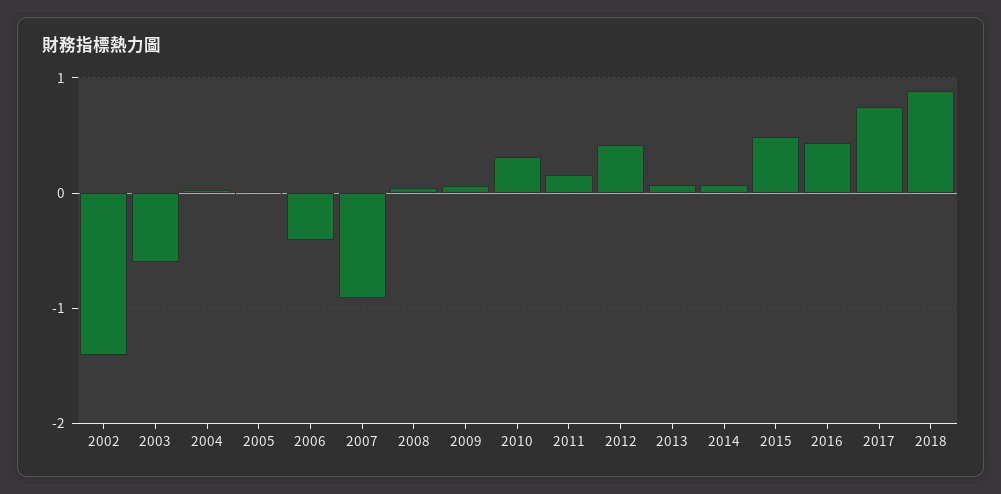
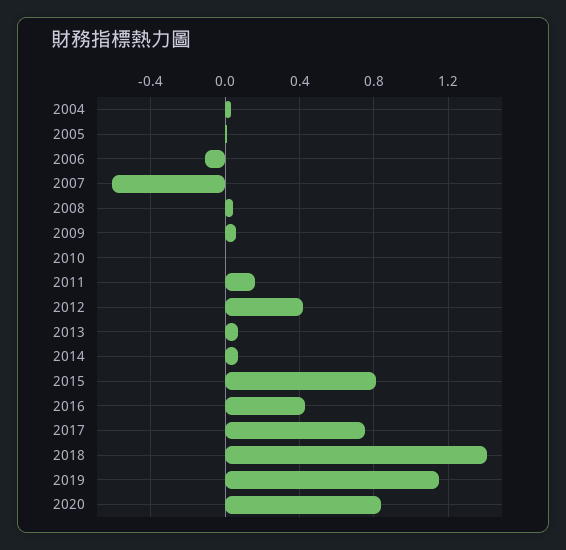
2002: -1.4 -> none
2003: -0.6 -> none
2006: -0.4 -> -0.1
2007: -0.9 -> -0.6
2010: 0.3 -> 0
2015: 0.5 -> 0.8
2018: 0.9 -> 1.4
2019: none -> 1.15
2020: none -> 0.85

